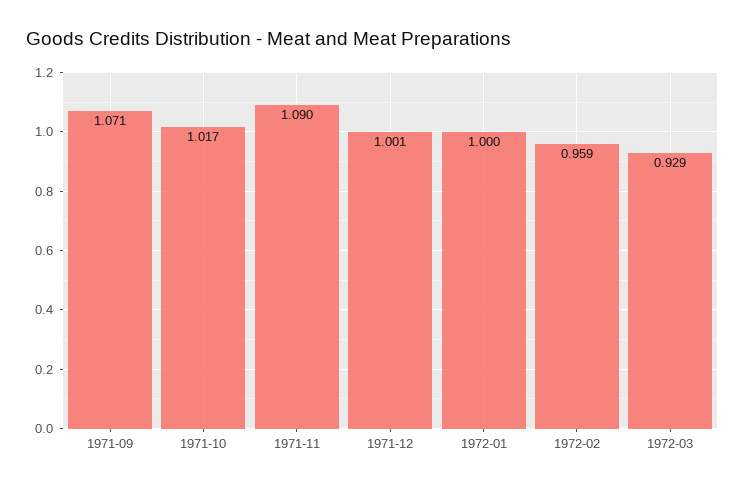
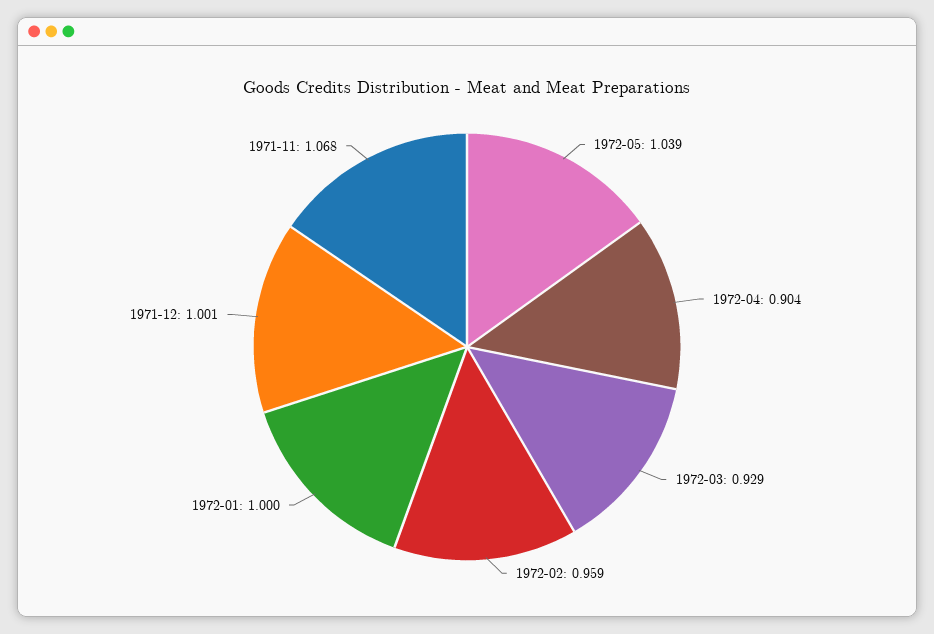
1971-09: 1.071 -> none
1971-10: 1.017 -> none
1971-11: 1.09 -> 1.068
1972-05: none -> 1.039
1972-04: none -> 0.904

